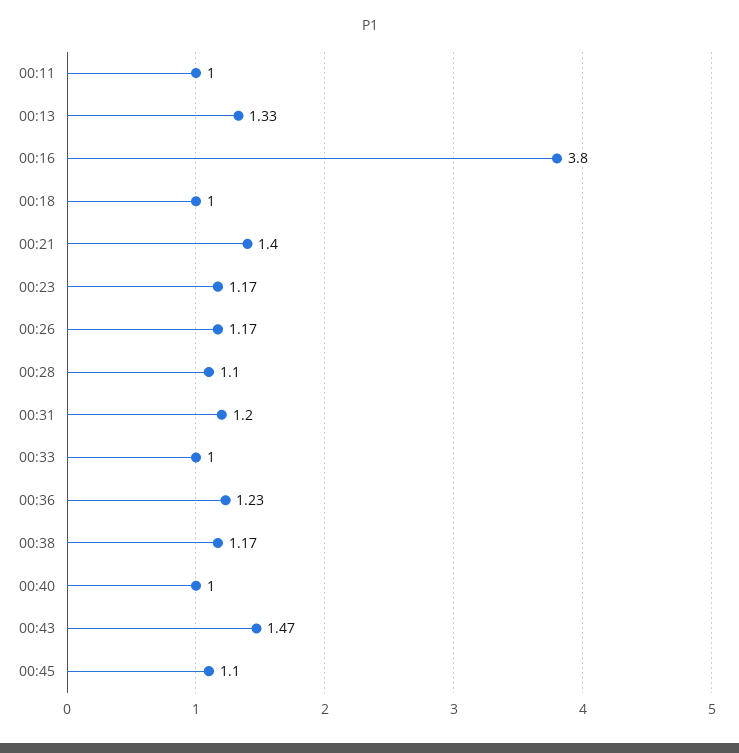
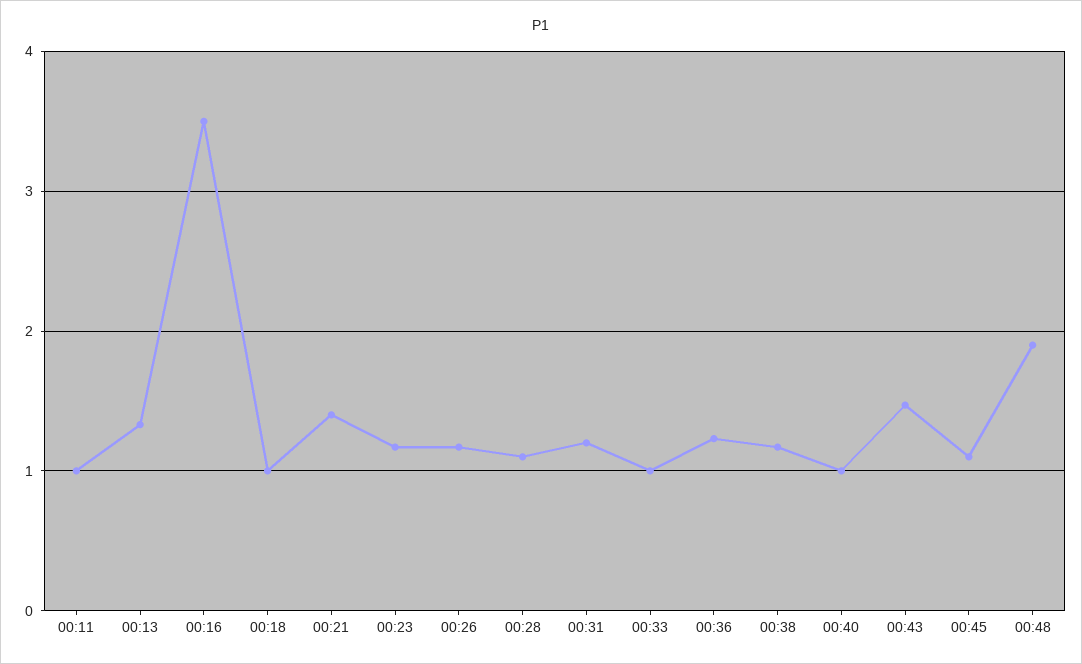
00:16: 3.8 -> 3.5
00:48: none -> 1.9

